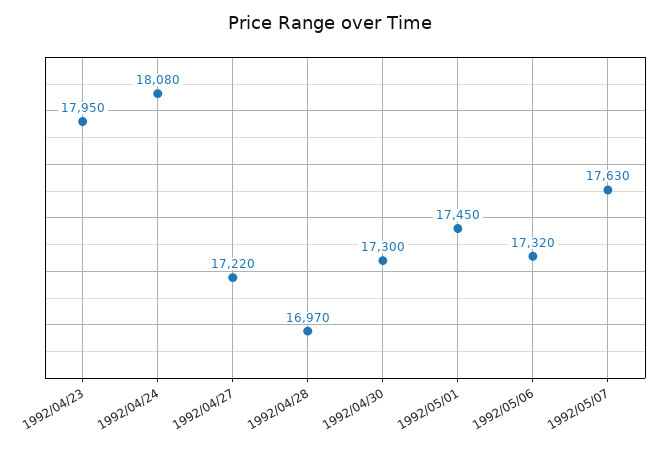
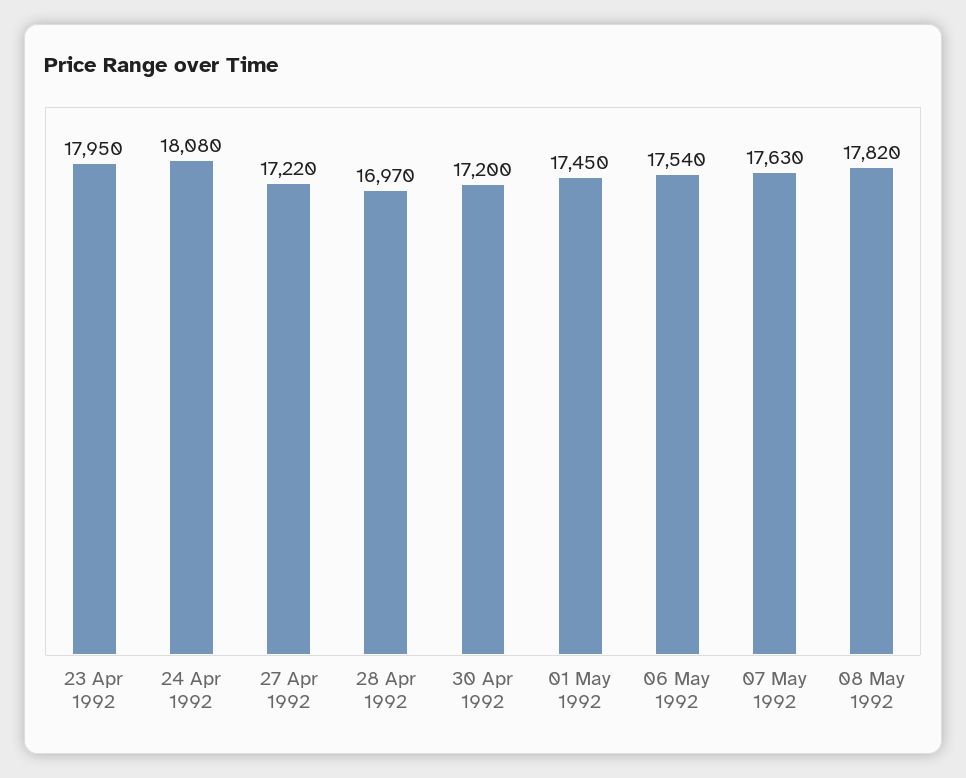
1992/04/30: 17300 -> 17200
1992/05/06: 17320 -> 17540
08 May 1992: none -> 17820

